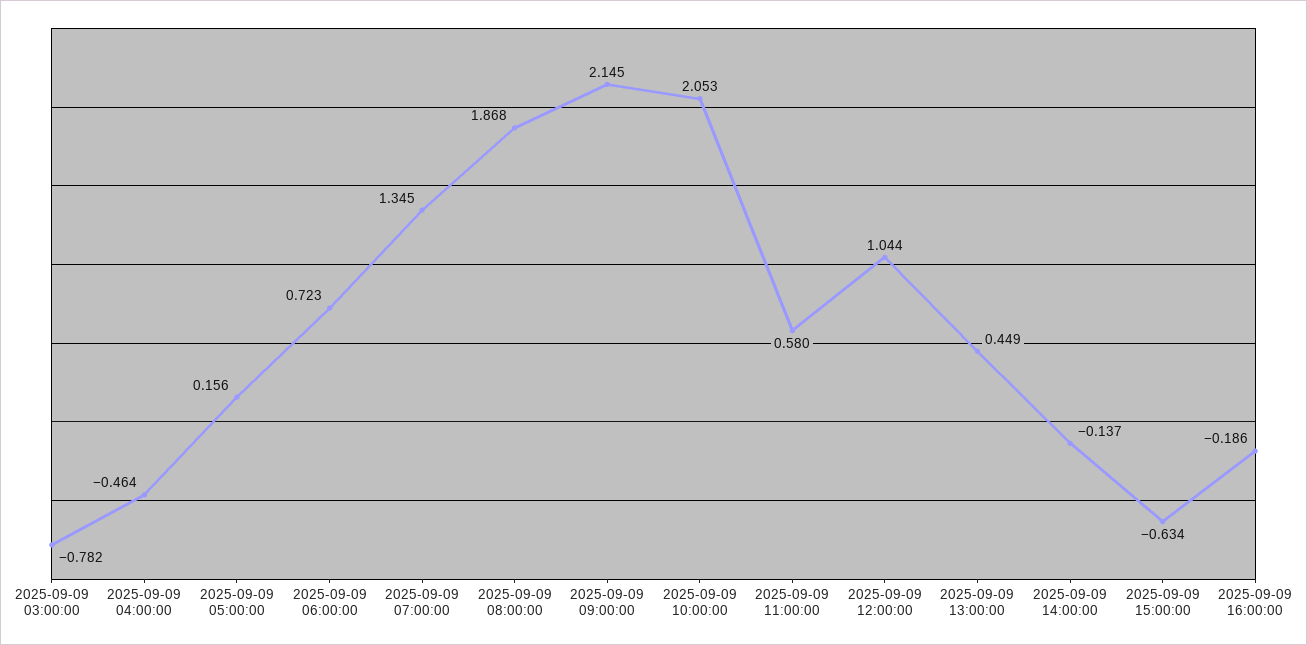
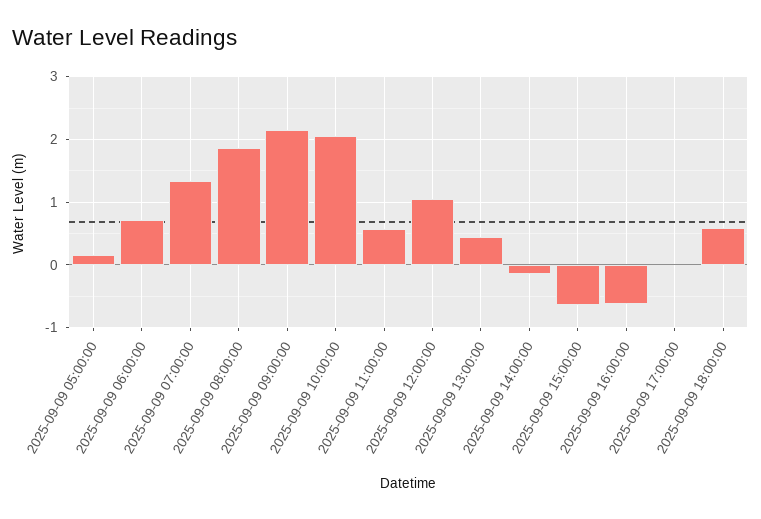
2025-09-09 03:00:00: -0.782 -> none
2025-09-09 04:00:00: -0.464 -> none
2025-09-09 16:00:00: -0.186 -> -0.6
2025-09-09 17:00:00: none -> 0
2025-09-09 18:00:00: none -> 0.6

